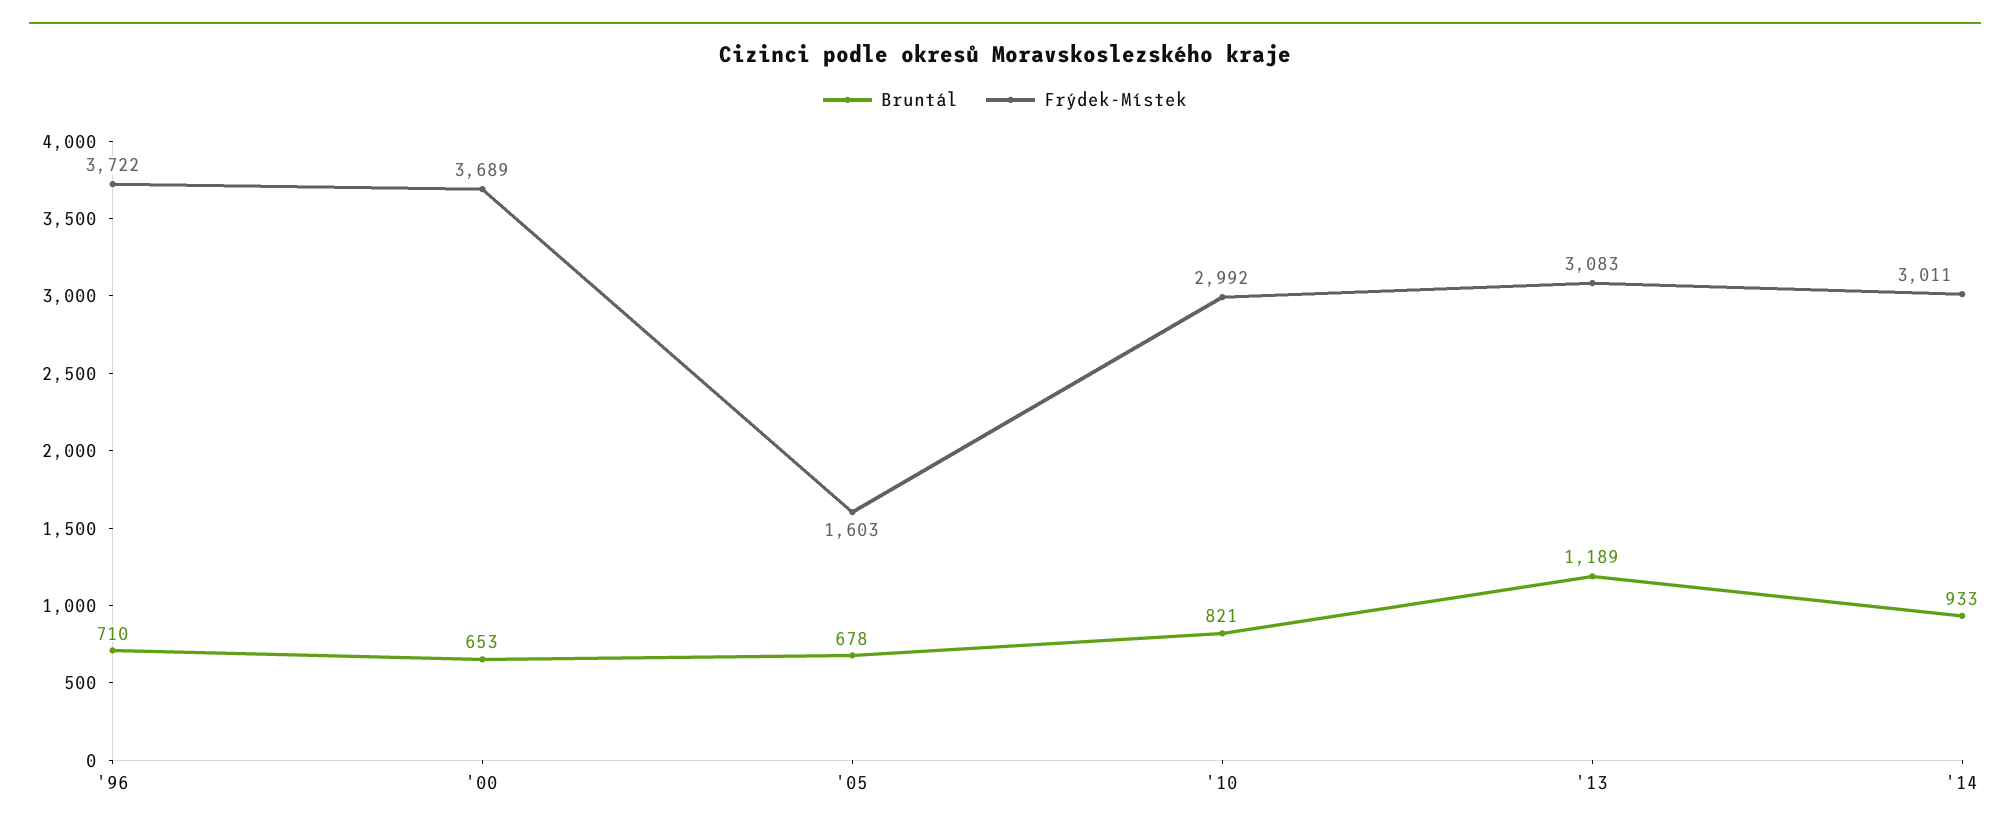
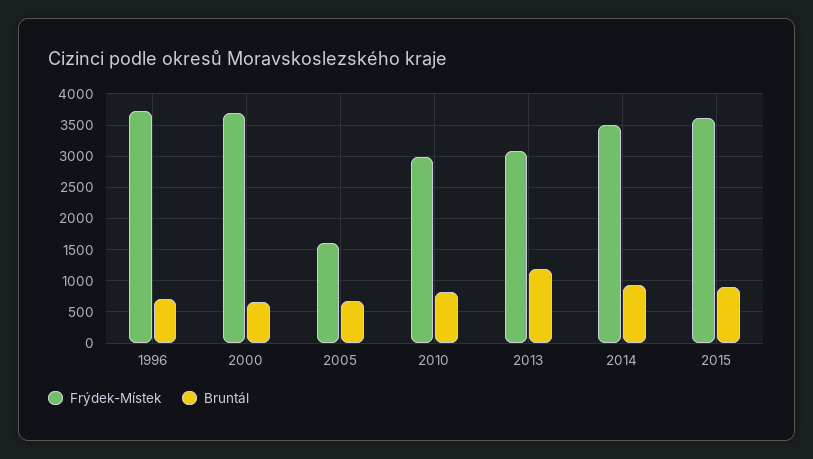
Frýdek-Místek, '14: 3011 -> 3500
Frýdek-Místek, 2015: none -> 3600
Bruntál, 2015: none -> 900

